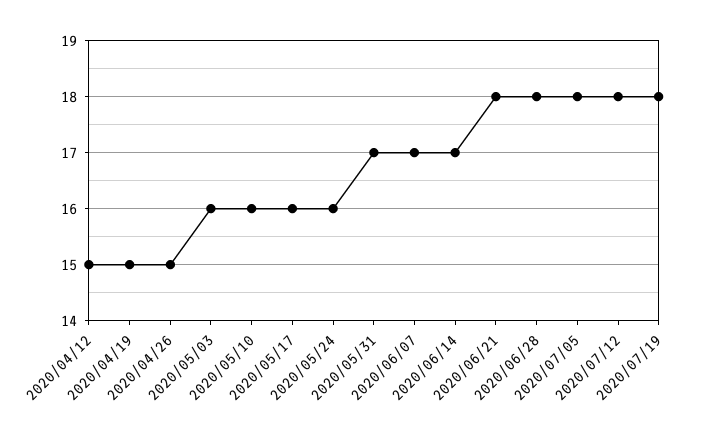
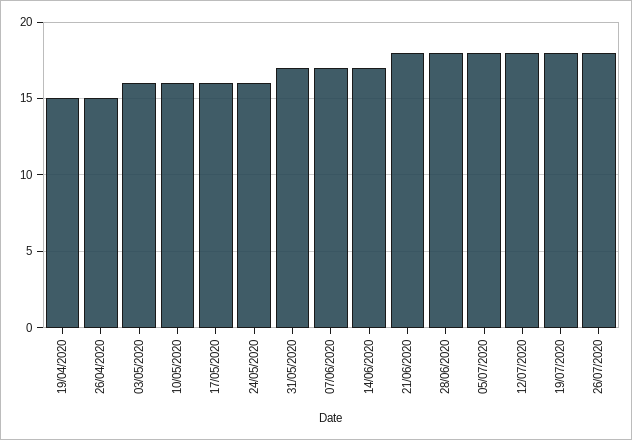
2020/04/12: 15 -> none
26/07/2020: none -> 18

